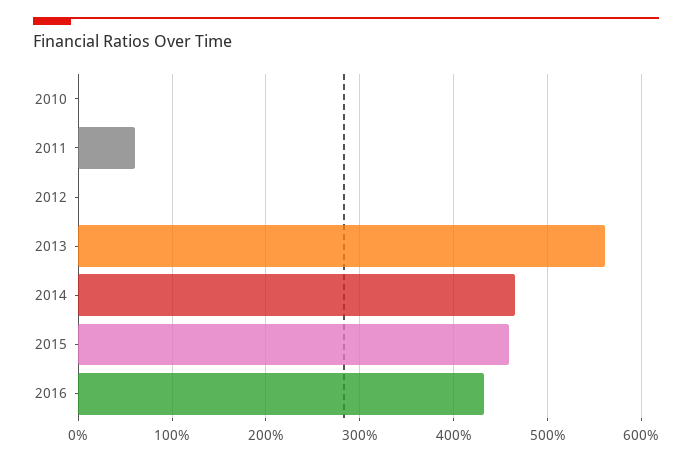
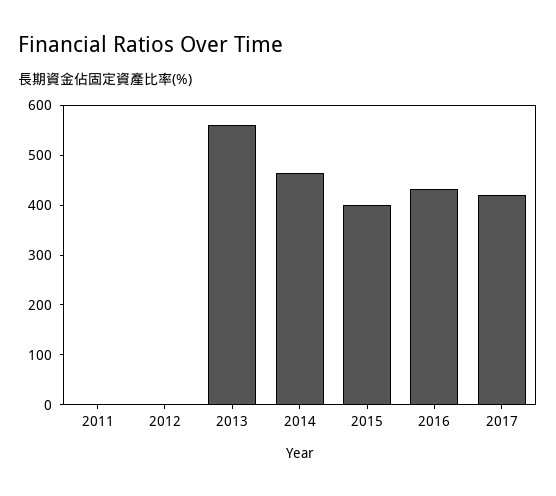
2010: 0 -> none
2011: 60 -> 0
2015: 460 -> 400
2017: none -> 420

